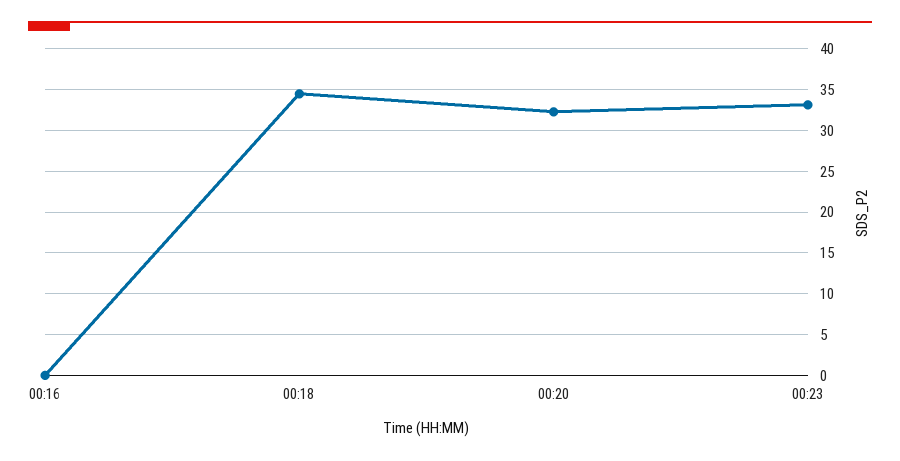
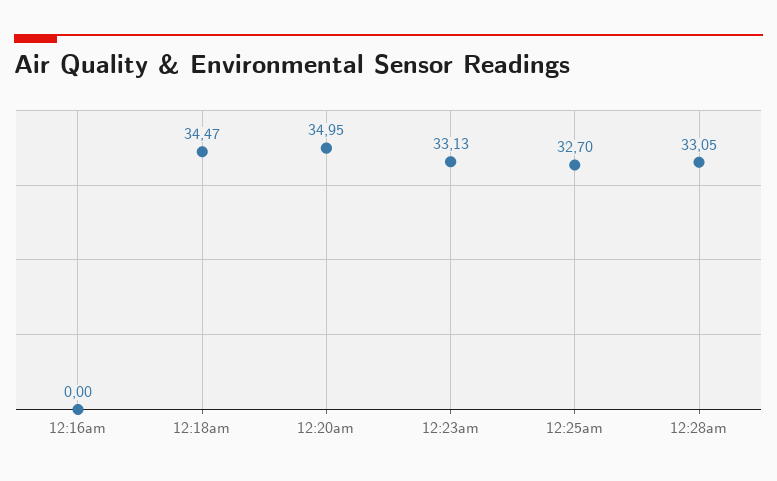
00:20: 32 -> 34.95
12:25am: none -> 32.7
12:28am: none -> 33.05

